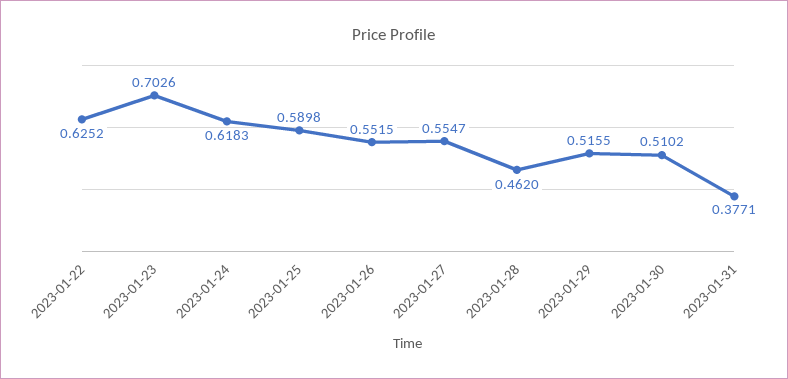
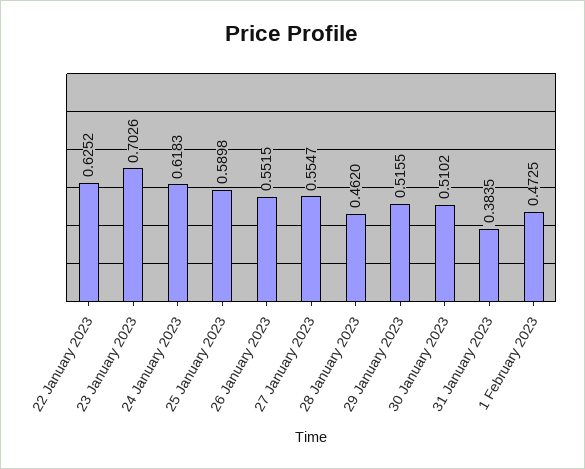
2023-01-31: 0.3771 -> 0.3835
1 February 2023: none -> 0.4725

